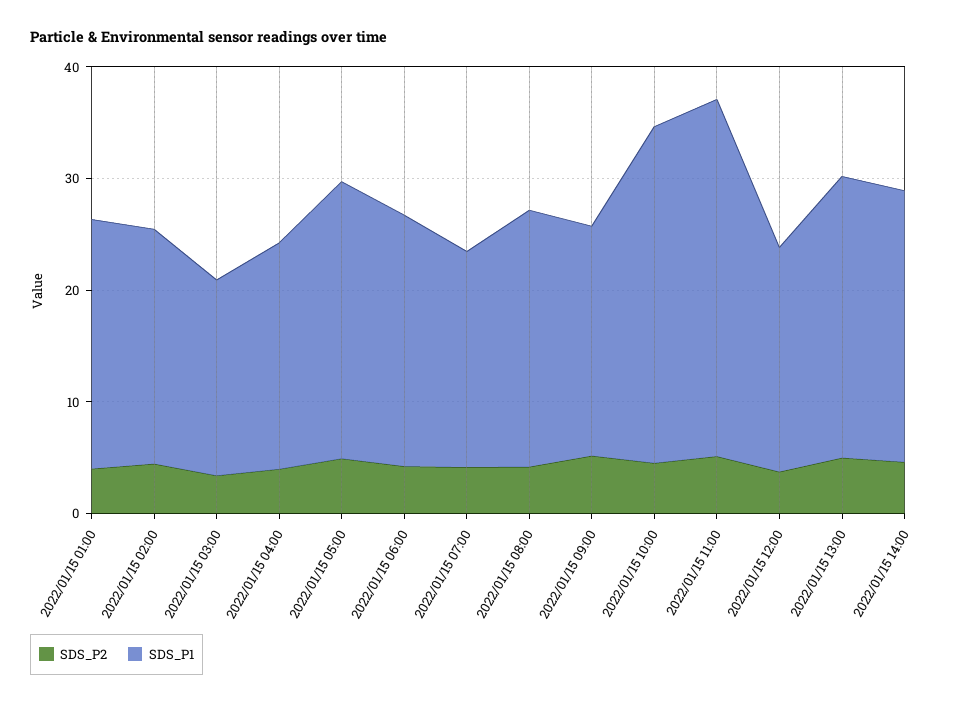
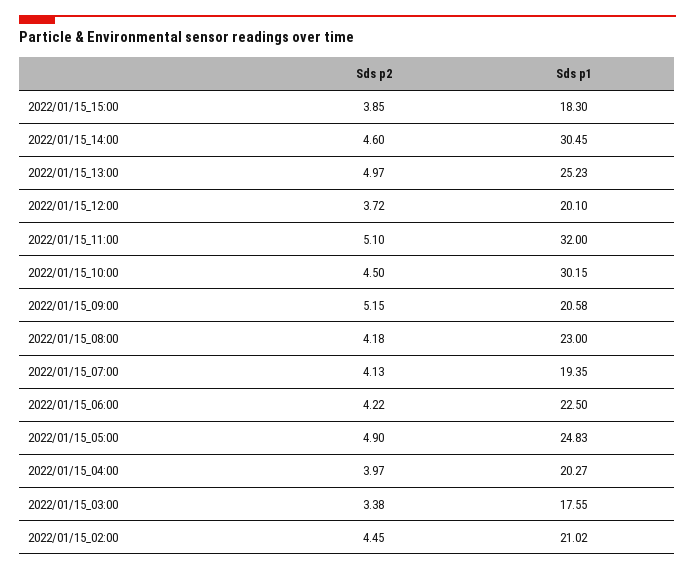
SDS_P2, 2022/01/15 01:00: 4 -> none
SDS_P1, 2022/01/15 01:00: 22 -> none
SDS_P1, 2022/01/15 14:00: 24 -> 30.45
SDS_P2, 2022/01/15_15:00: none -> 3.85
SDS_P1, 2022/01/15_15:00: none -> 18.3

